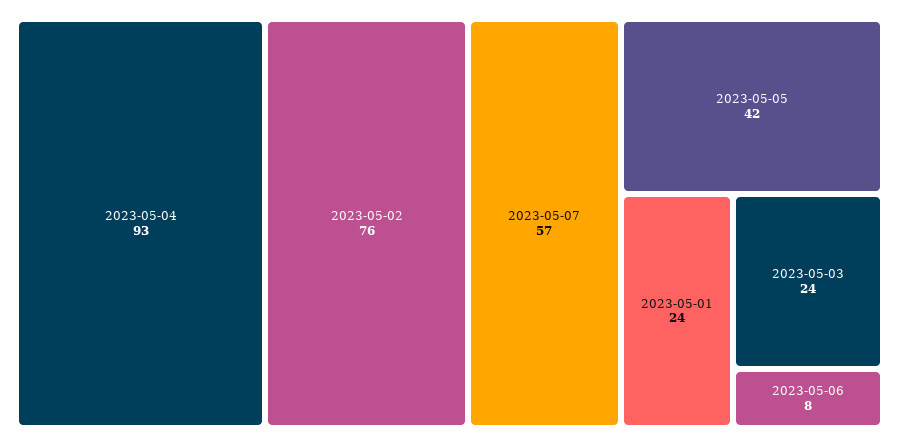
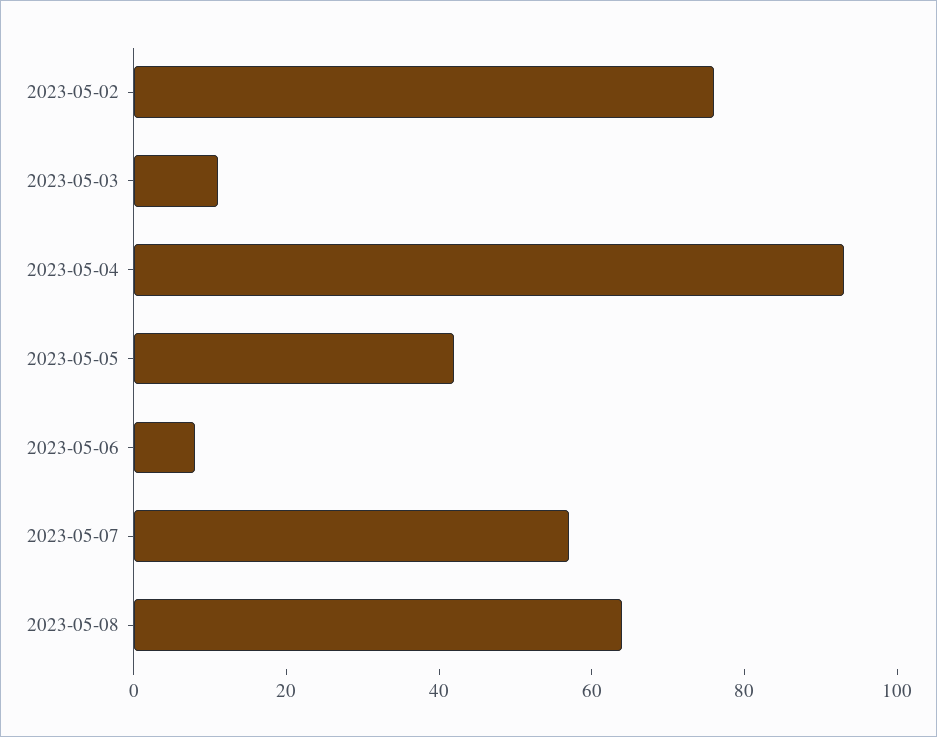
2023-05-01: 24 -> none
2023-05-03: 24 -> 10
2023-05-08: none -> 65

